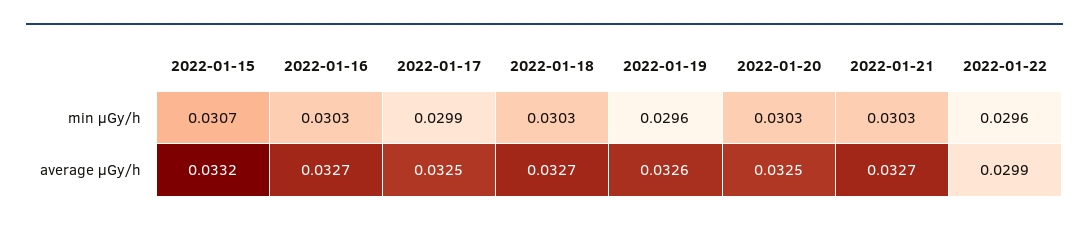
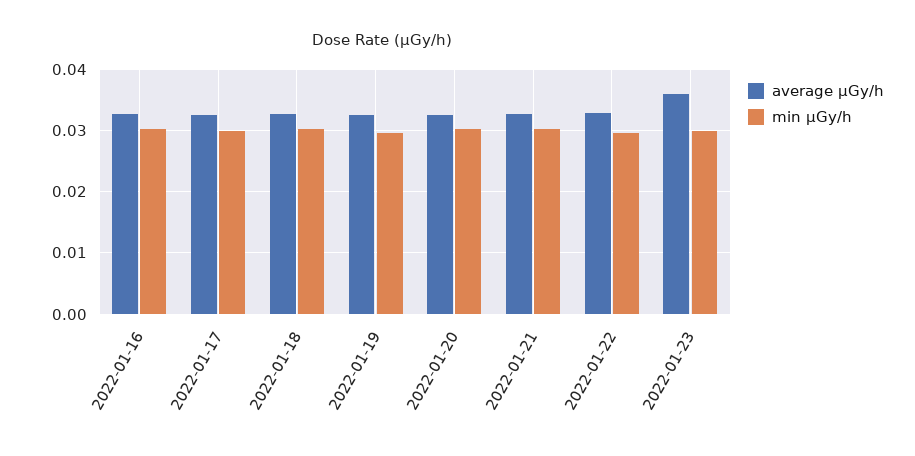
min μGy/h, 2022-01-15: 0.0307 -> none
average μGy/h, 2022-01-15: 0.0332 -> none
average μGy/h, 2022-01-22: 0.0299 -> 0.033
average μGy/h, 2022-01-23: none -> 0.036
min μGy/h, 2022-01-23: none -> 0.03

